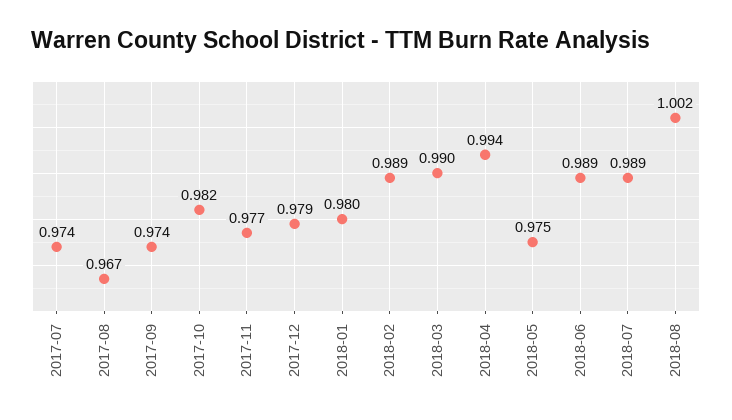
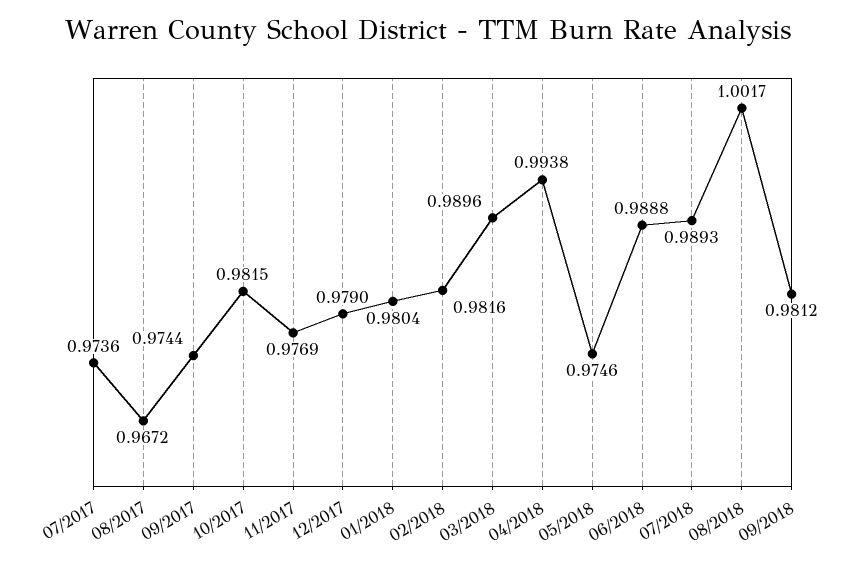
2018-02: 0.989 -> 0.9816
09/2018: none -> 0.9812

